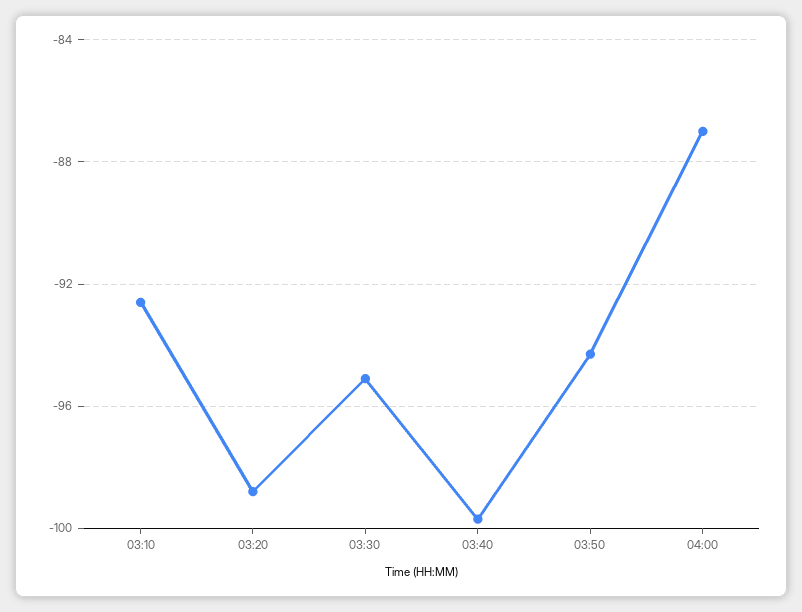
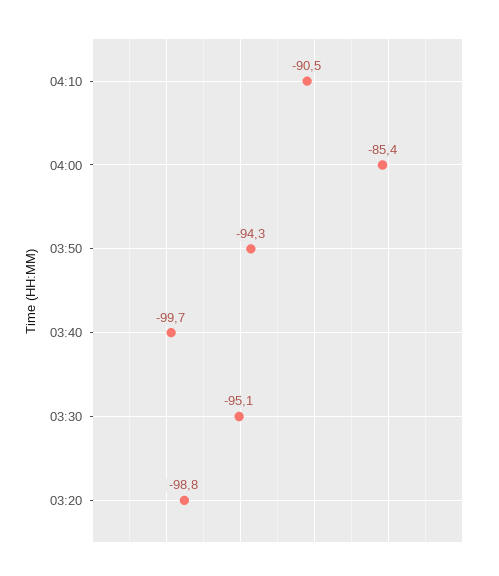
03:10: -92.5 -> none
04:00: -87 -> -85.4
04:10: none -> -90.5

